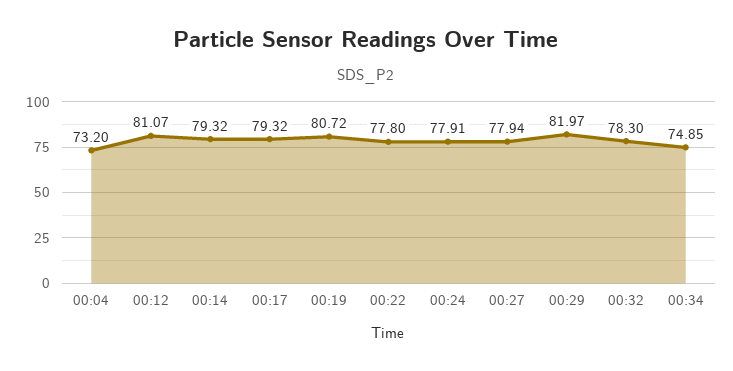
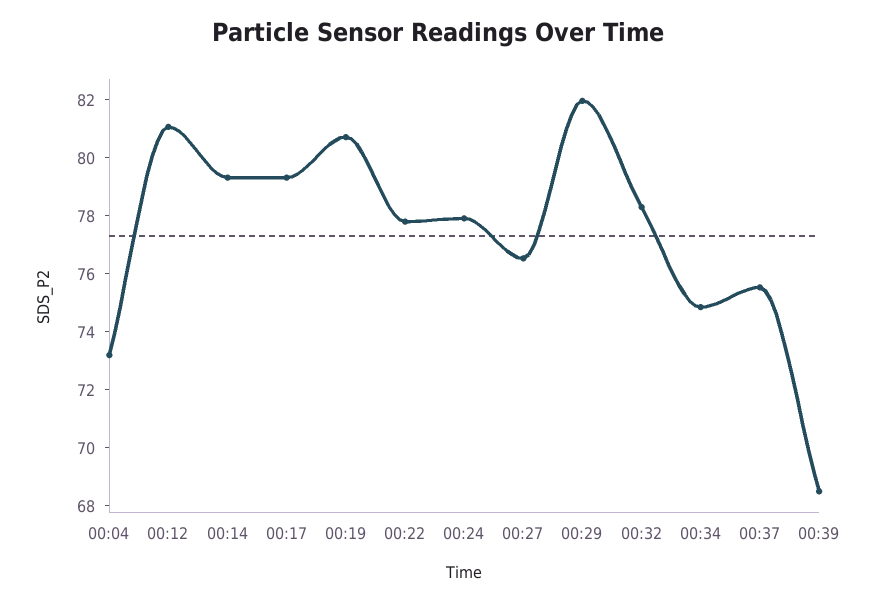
00:27: 77.94 -> 76.5
00:37: none -> 75.5
00:39: none -> 68.5

